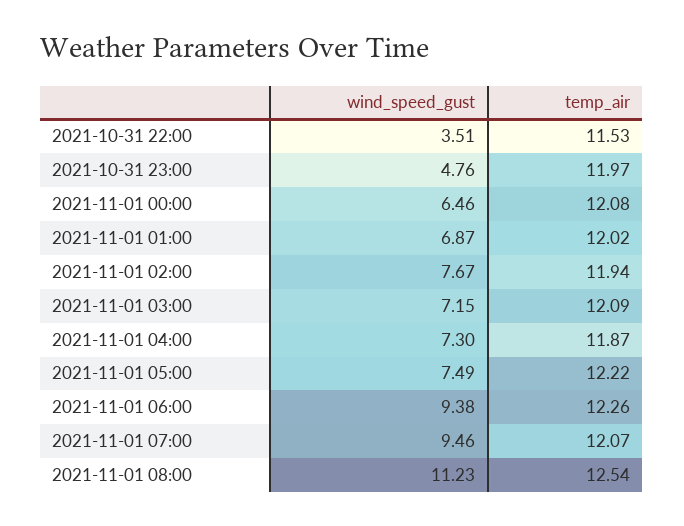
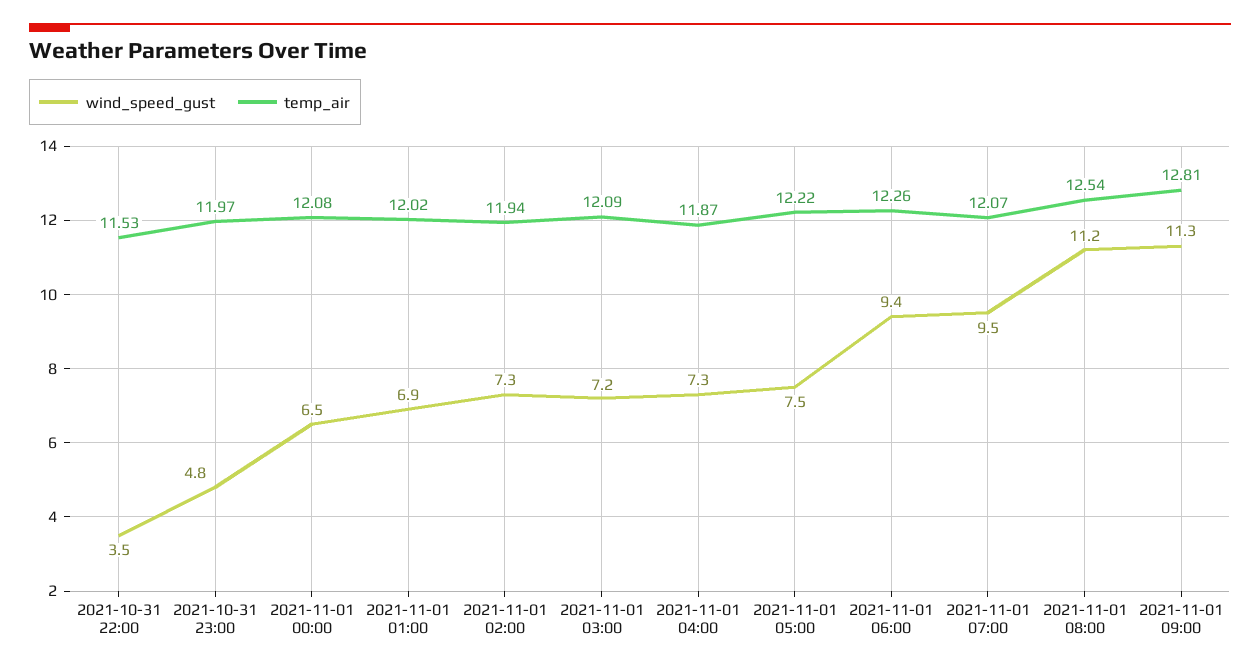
wind_speed_gust, 2021-11-01 02:00: 7.67 -> 7.3
wind_speed_gust, 2021-11-01 09:00: none -> 11.3
temp_air, 2021-11-01 09:00: none -> 12.81

